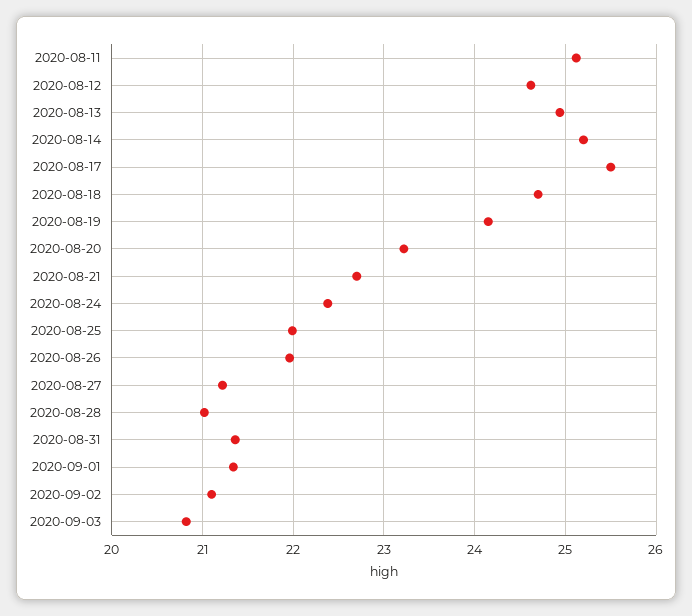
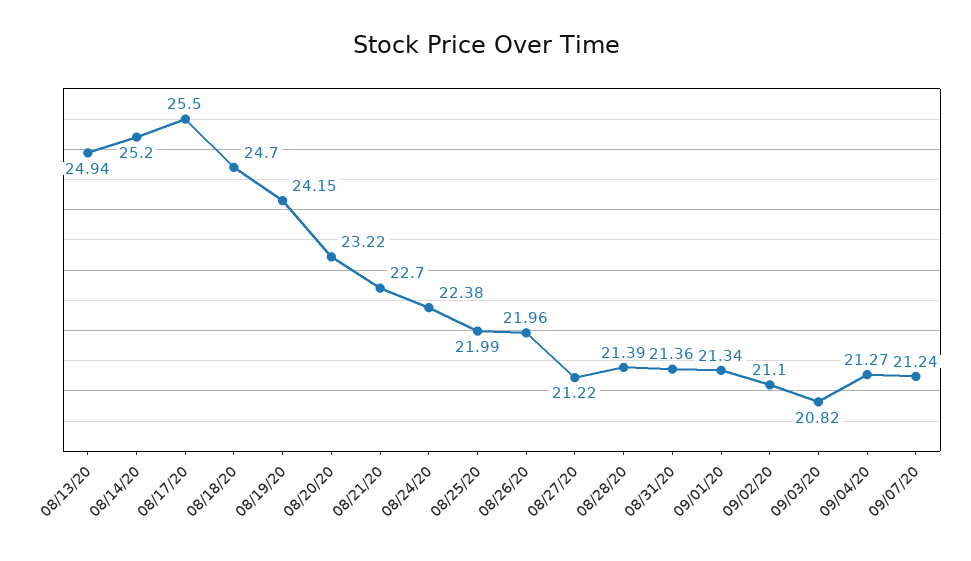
2020-08-11: 25.1 -> none
2020-08-12: 24.6 -> none
2020-08-28: 21 -> 21.39
09/04/20: none -> 21.27
09/07/20: none -> 21.24

